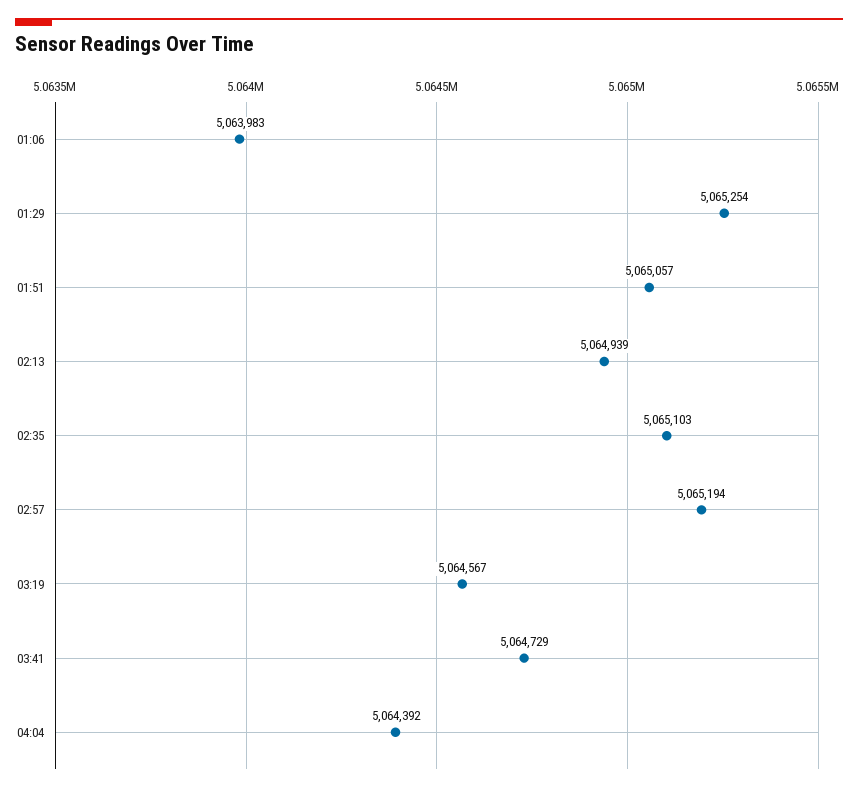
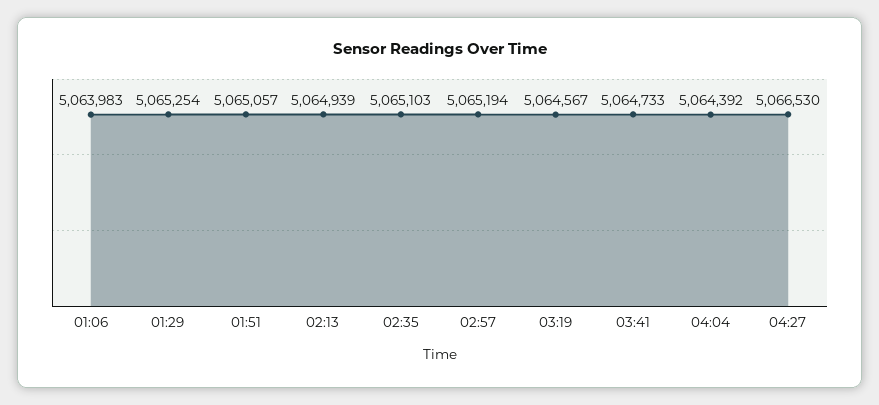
03:41: 5064729 -> 5064733
04:27: none -> 5066530

